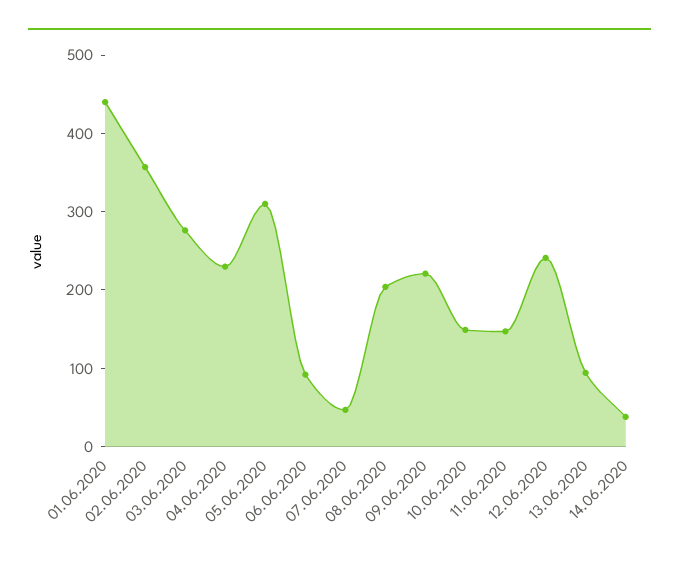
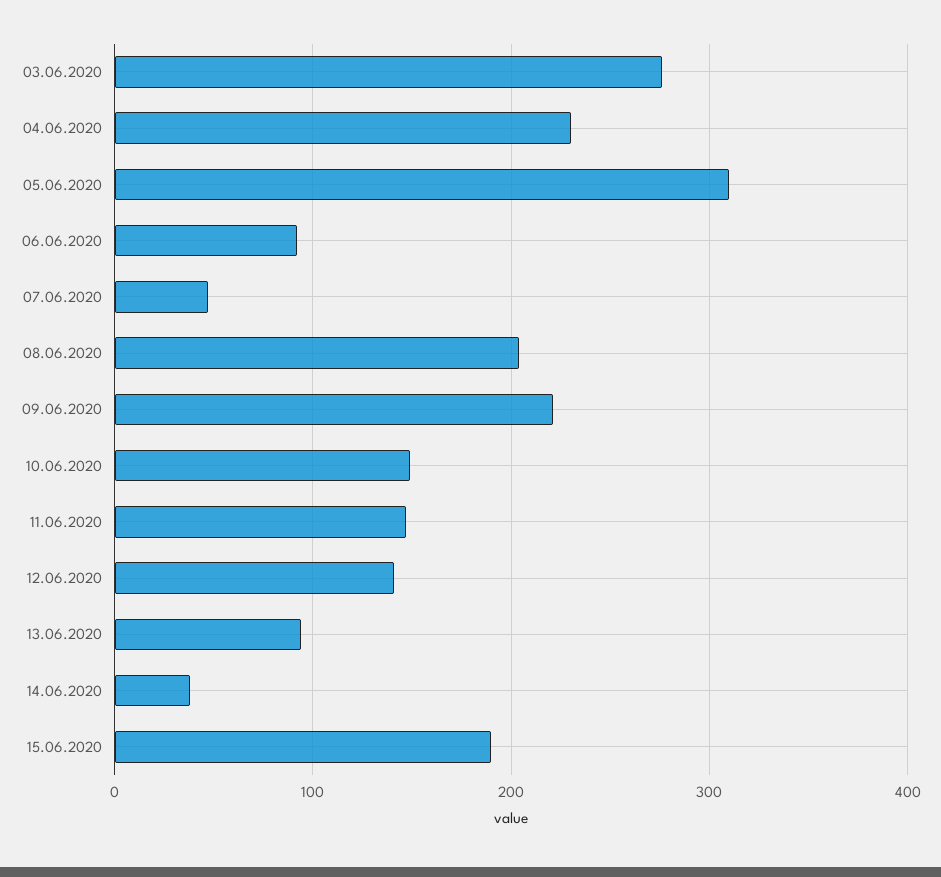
01.06.2020: 440 -> none
02.06.2020: 360 -> none
12.06.2020: 240 -> 140
15.06.2020: none -> 190

